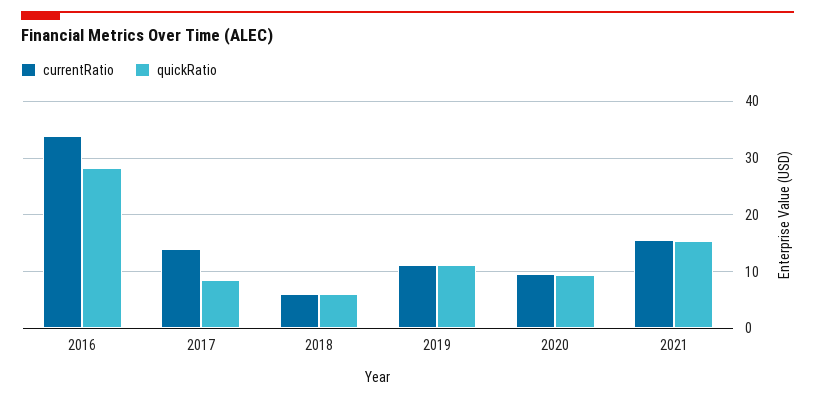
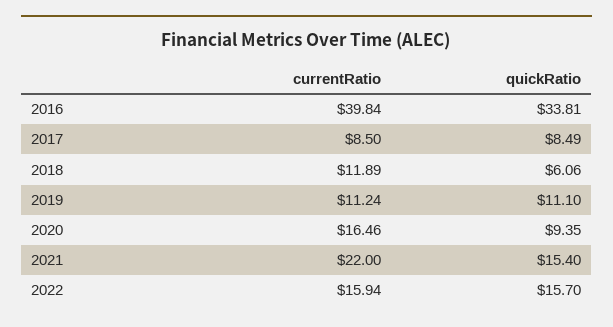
currentRatio, 2016: 34 -> 39.84
quickRatio, 2016: 28 -> 33.81
currentRatio, 2017: 14 -> 8.5
currentRatio, 2018: 6 -> 11.89
currentRatio, 2020: 10 -> 16.46
currentRatio, 2021: 16 -> 22
currentRatio, 2022: none -> 15.94
quickRatio, 2022: none -> 15.7

